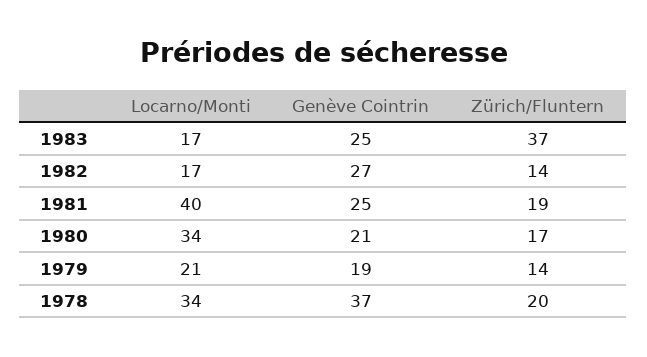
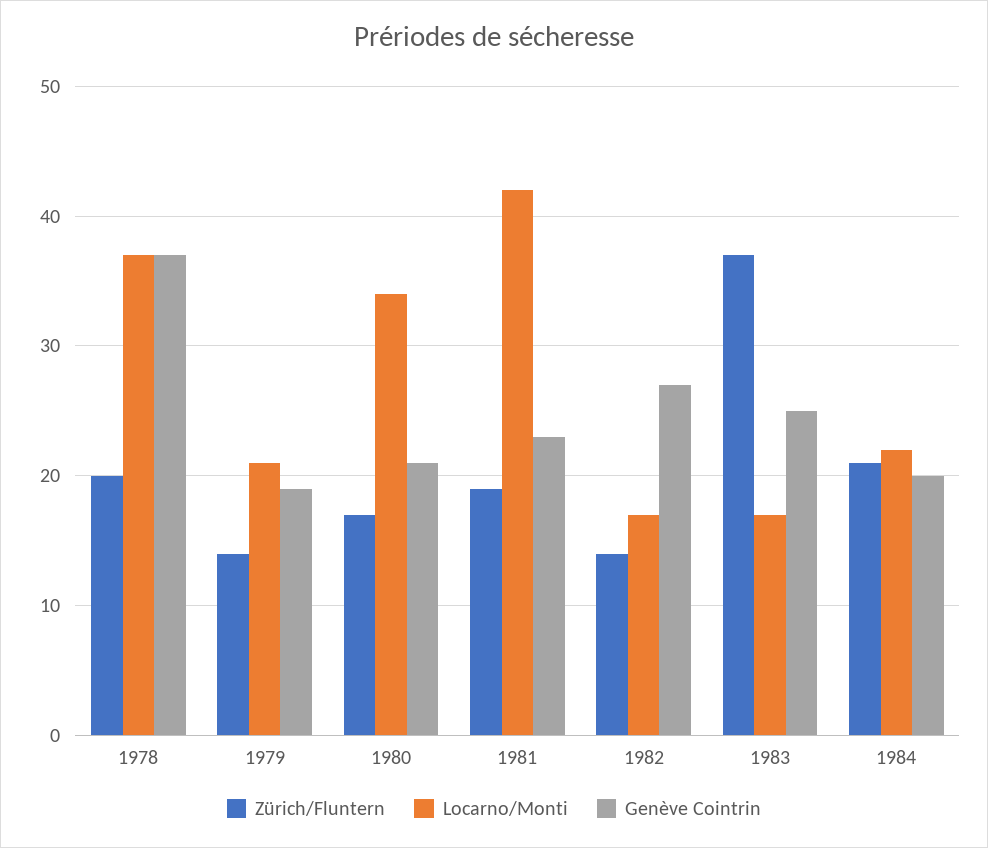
Locarno/Monti, 1981: 40 -> 42
Genève Cointrin, 1981: 25 -> 23
Locarno/Monti, 1978: 34 -> 37
Zürich/Fluntern, 1984: none -> 21
Locarno/Monti, 1984: none -> 22
Genève Cointrin, 1984: none -> 20

